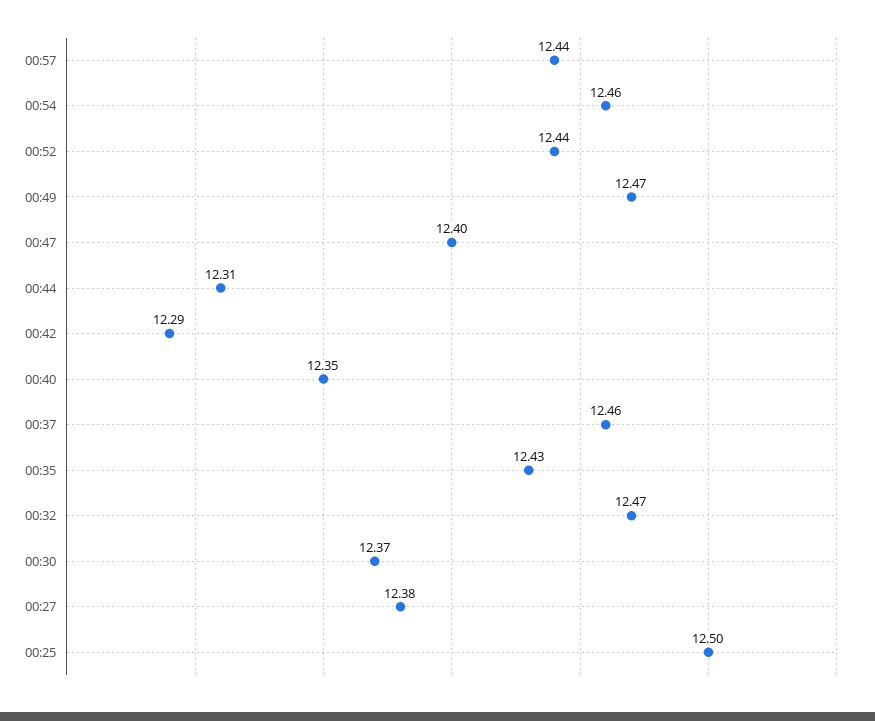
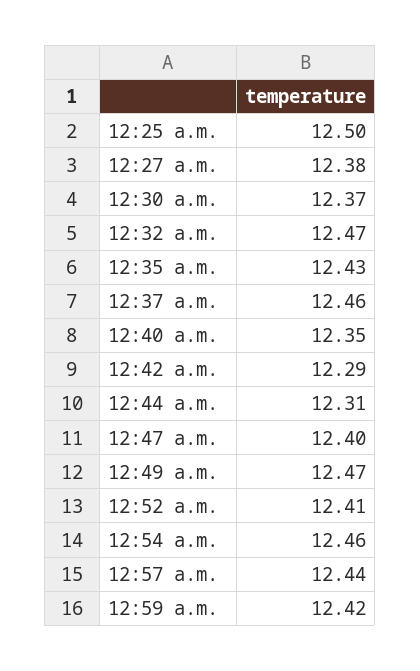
00:52: 12.44 -> 12.41
12:59 a.m.: none -> 12.42

